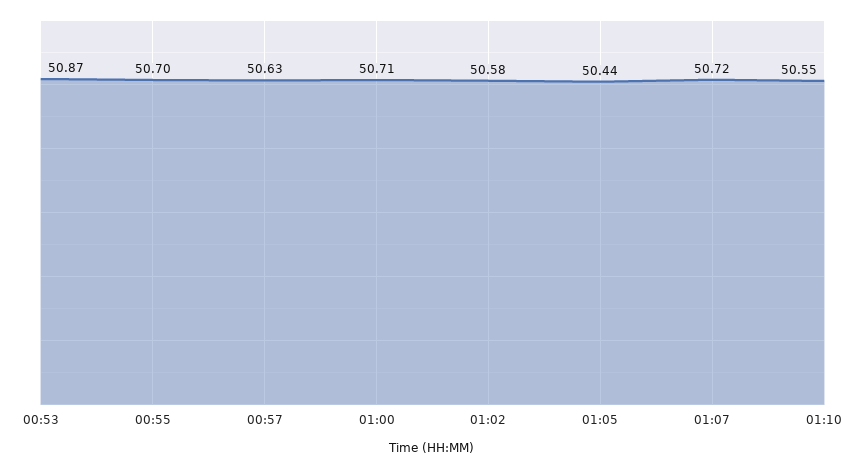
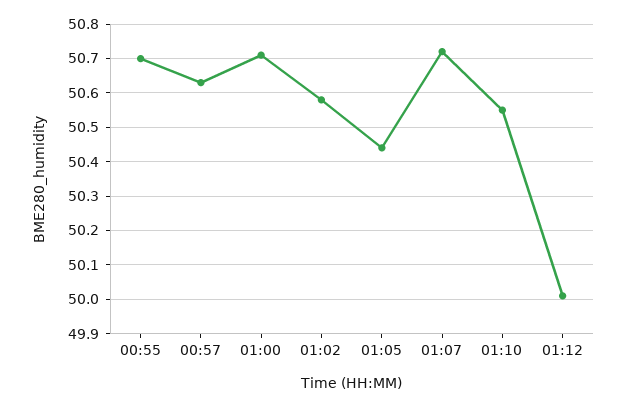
00:53: 50.87 -> none
01:12: none -> 50

